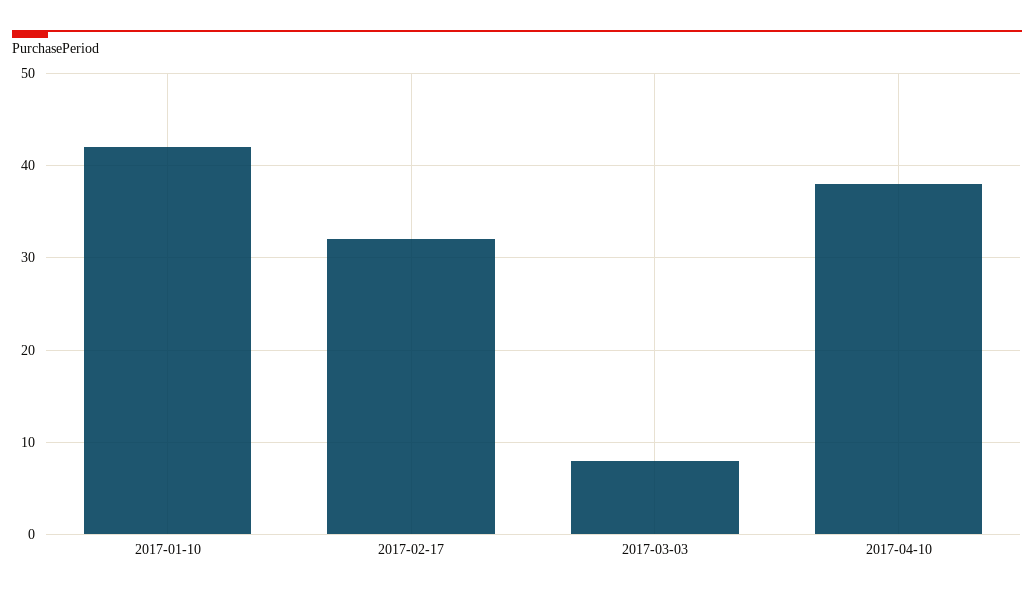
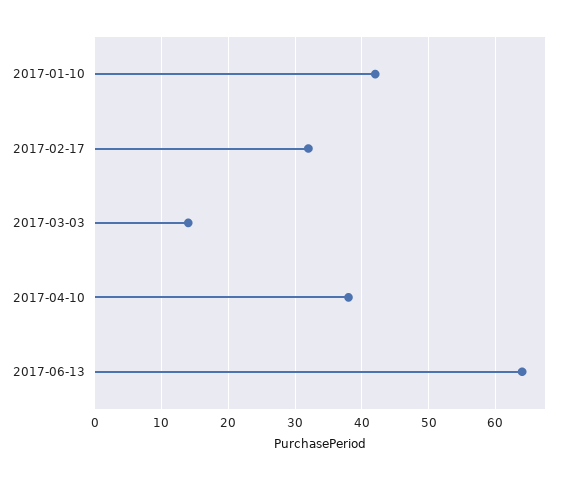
2017-03-03: 8 -> 14
2017-06-13: none -> 64

